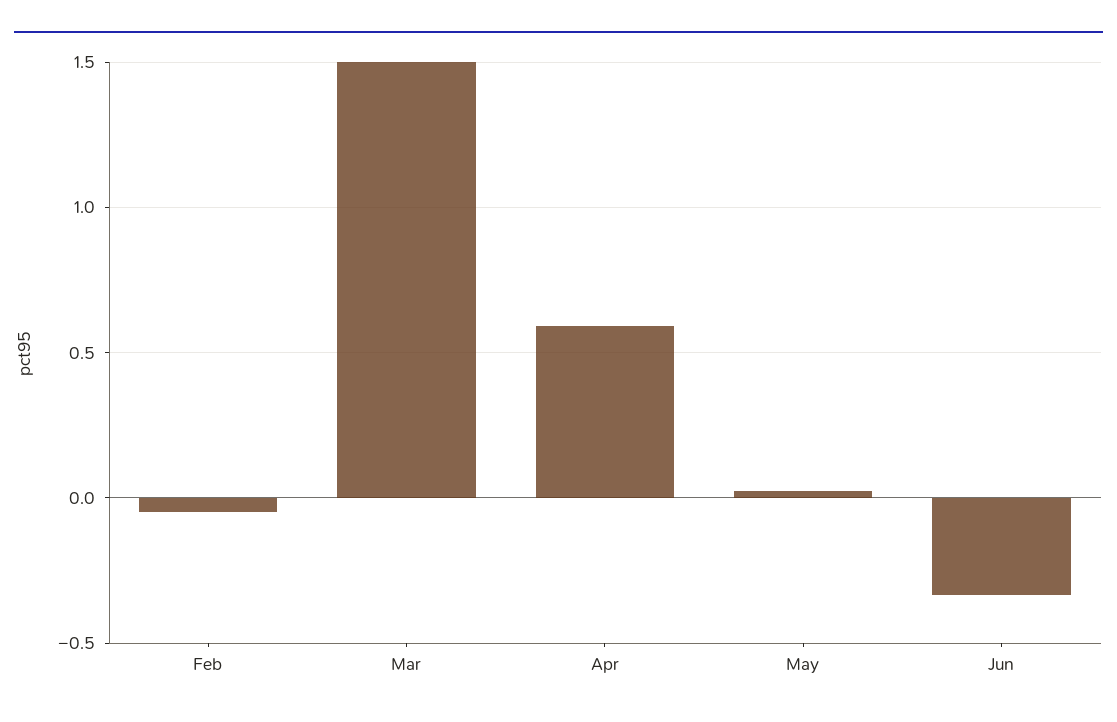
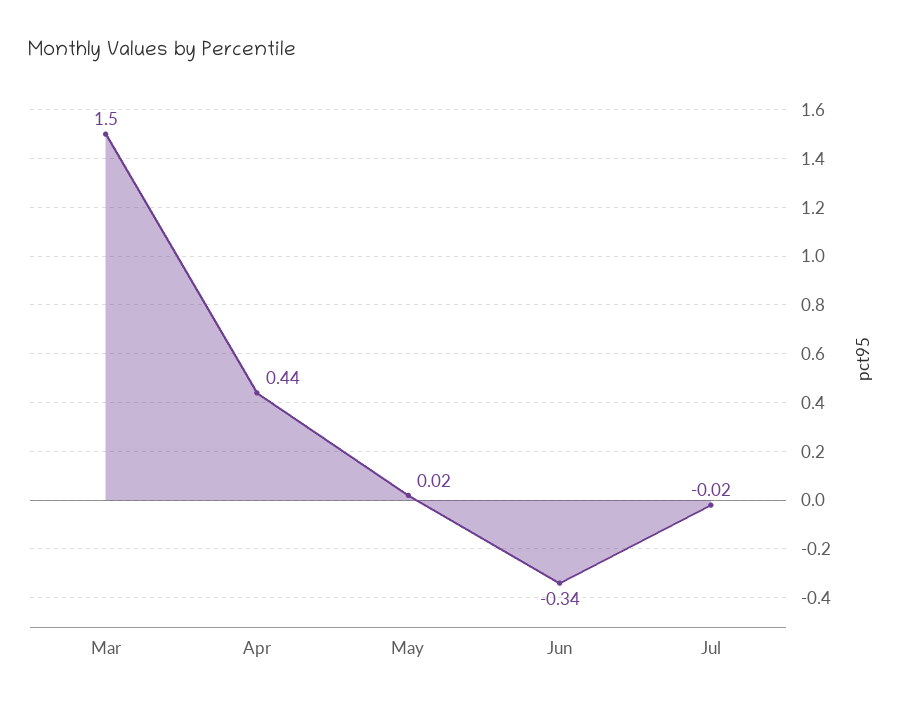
Feb: -0.05 -> none
Apr: 0.6 -> 0.44
Jul: none -> -0.02

